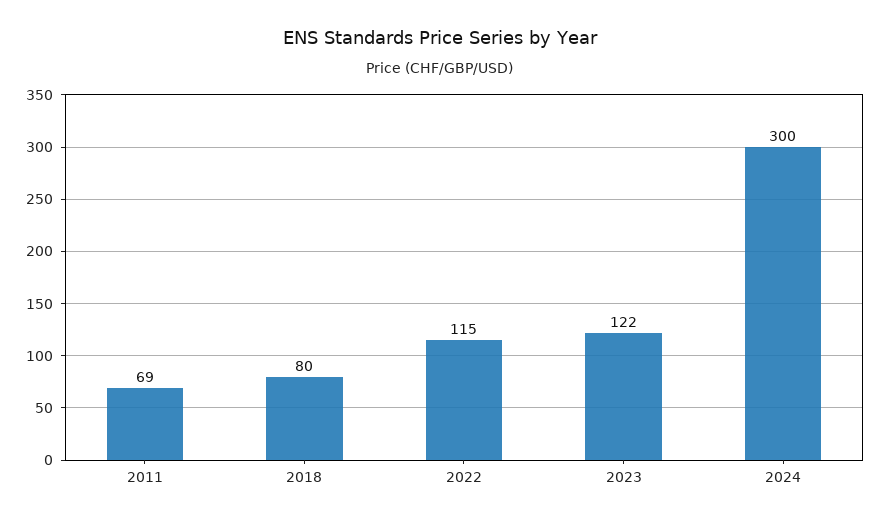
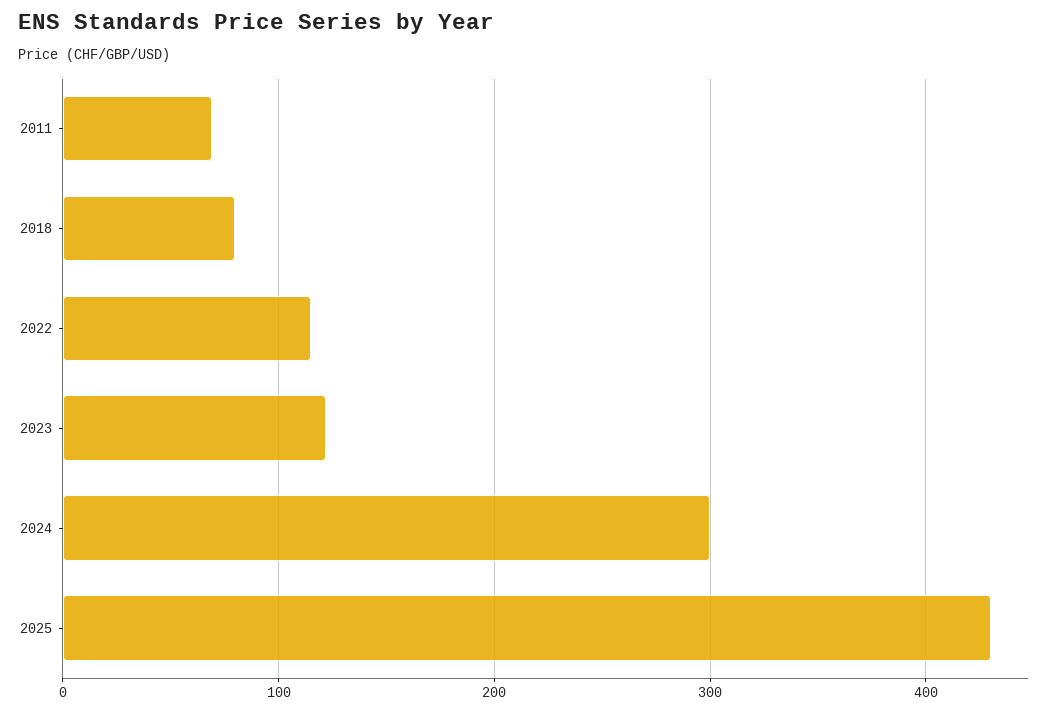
2025: none -> 430

